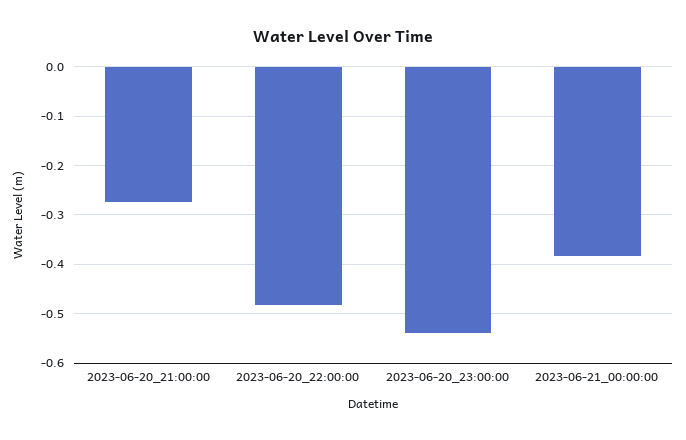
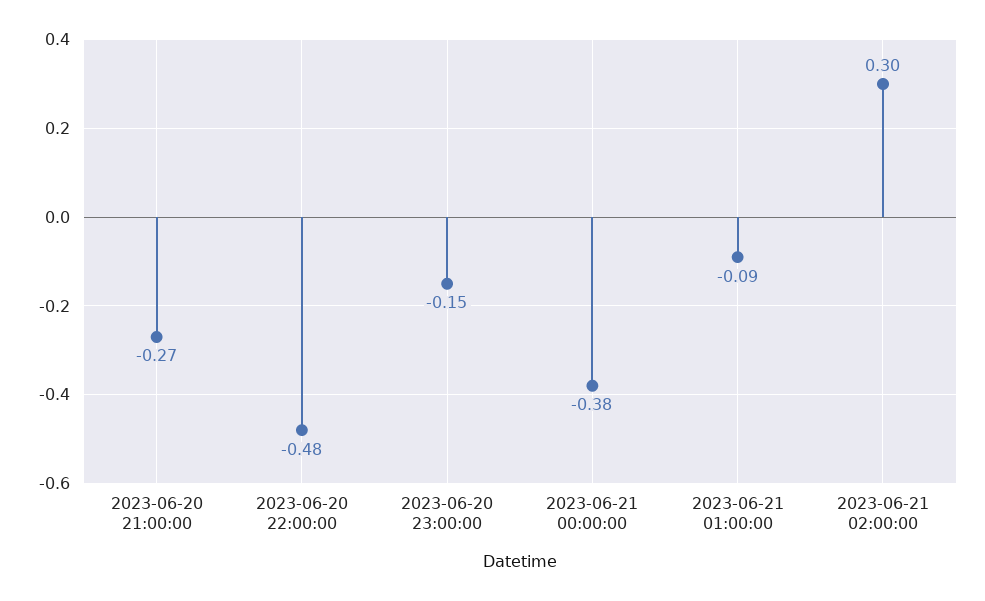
2023-06-20_23:00:00: -0.54 -> -0.15
2023-06-21 01:00:00: none -> -0.09
2023-06-21 02:00:00: none -> 0.3

